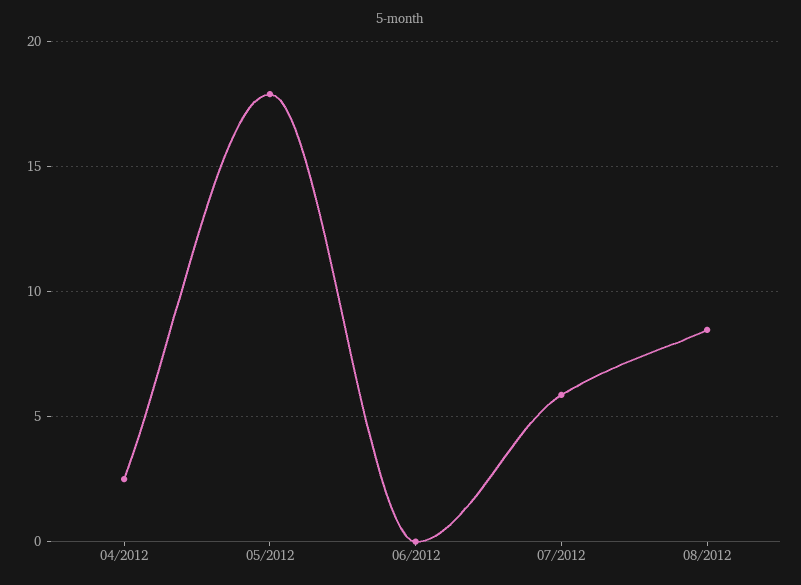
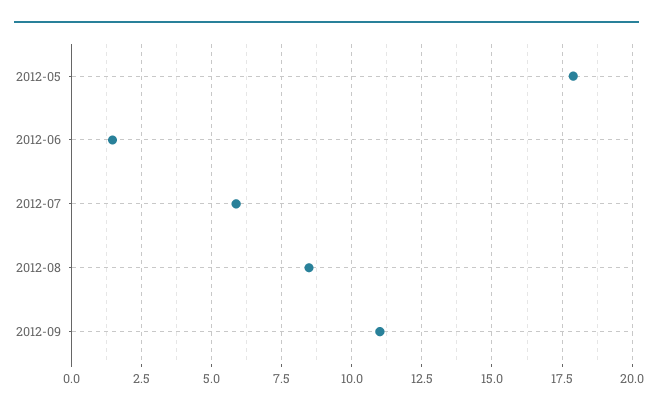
04/2012: 2.5 -> none
06/2012: 0 -> 1.5
2012-09: none -> 11

